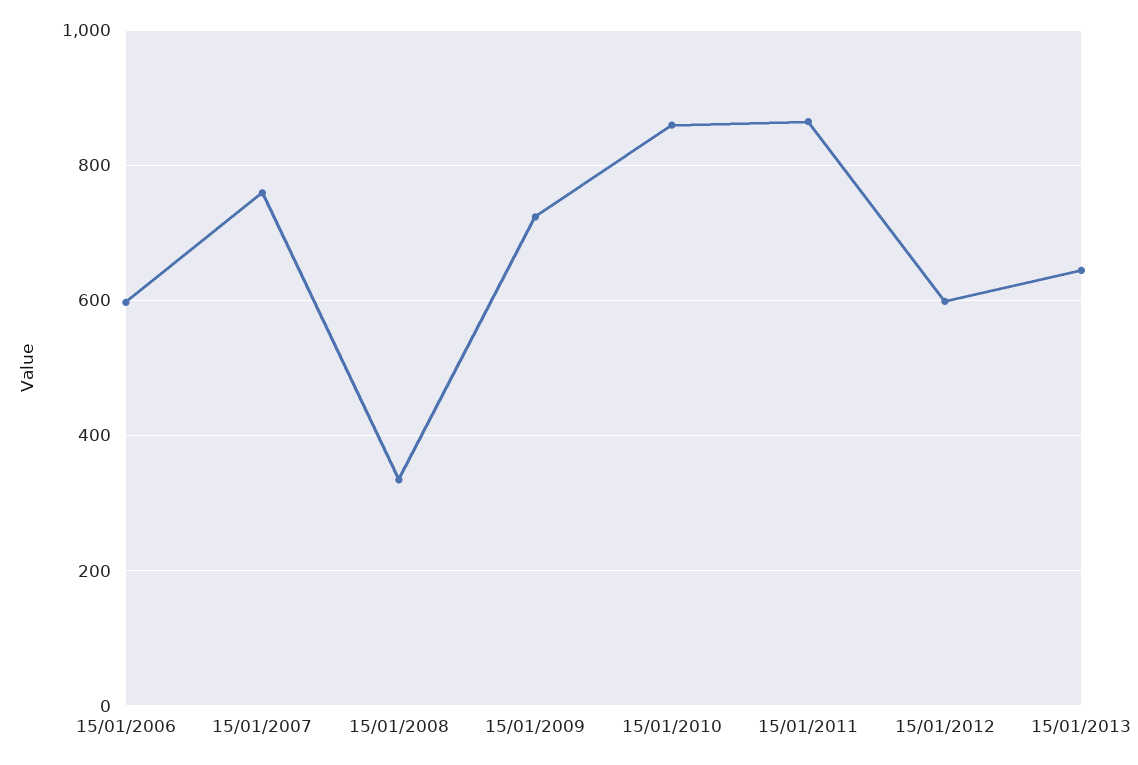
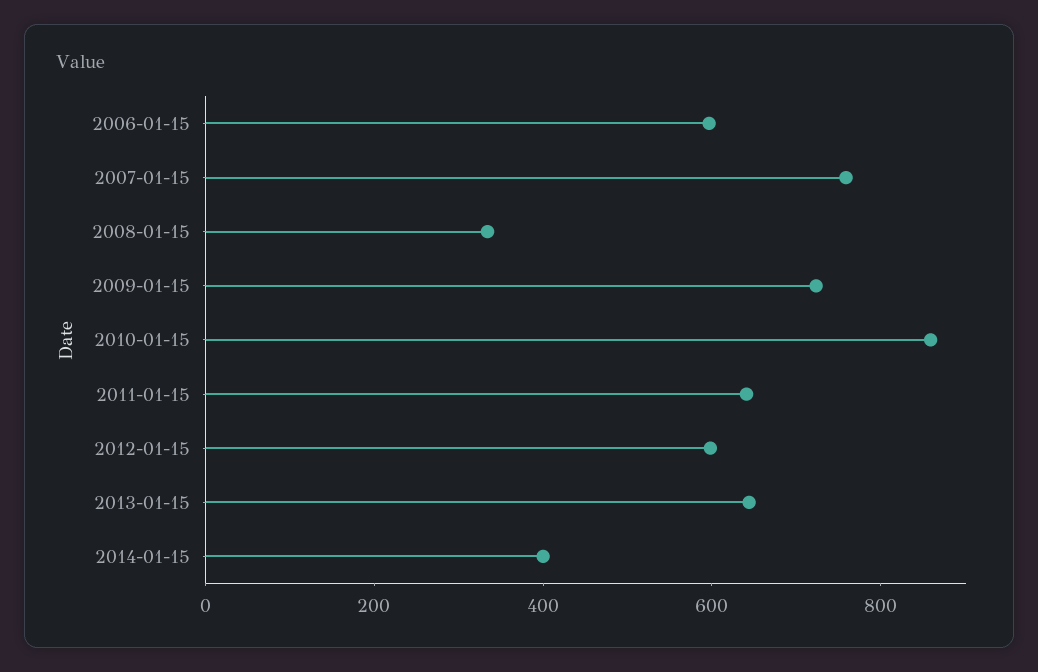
15/01/2011: 860 -> 650
2014-01-15: none -> 400

